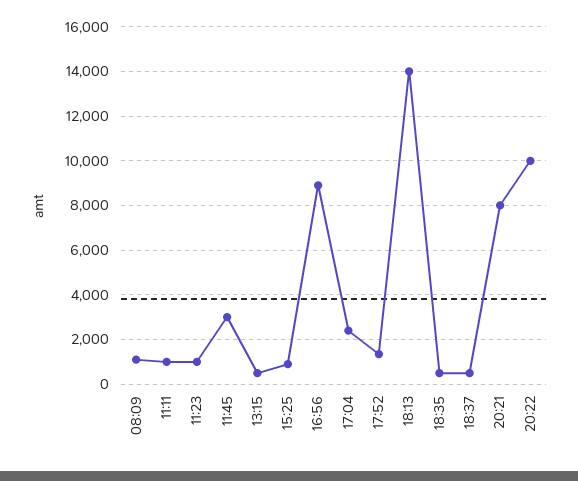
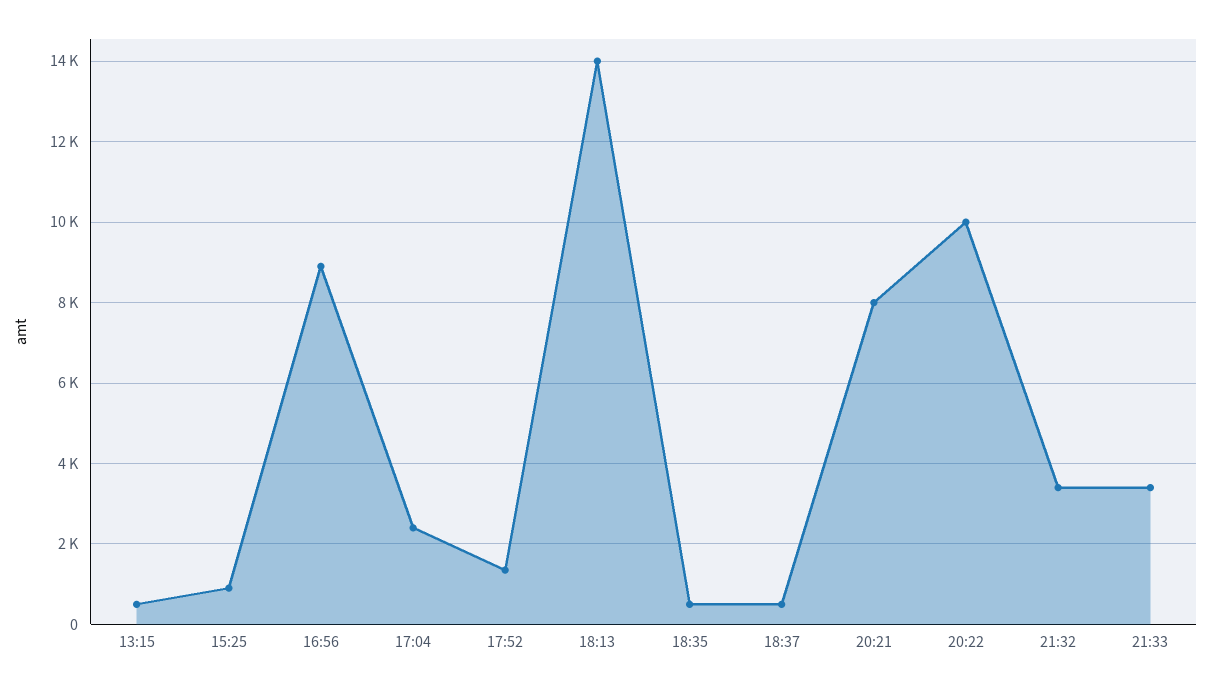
08:09: 1000 -> none
11:11: 1000 -> none
11:23: 1000 -> none
11:45: 3000 -> none
21:32: none -> 3400
21:33: none -> 3400

